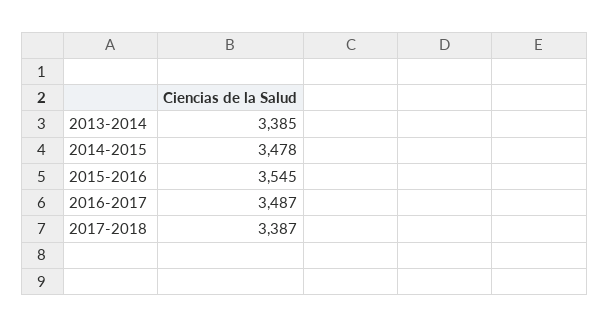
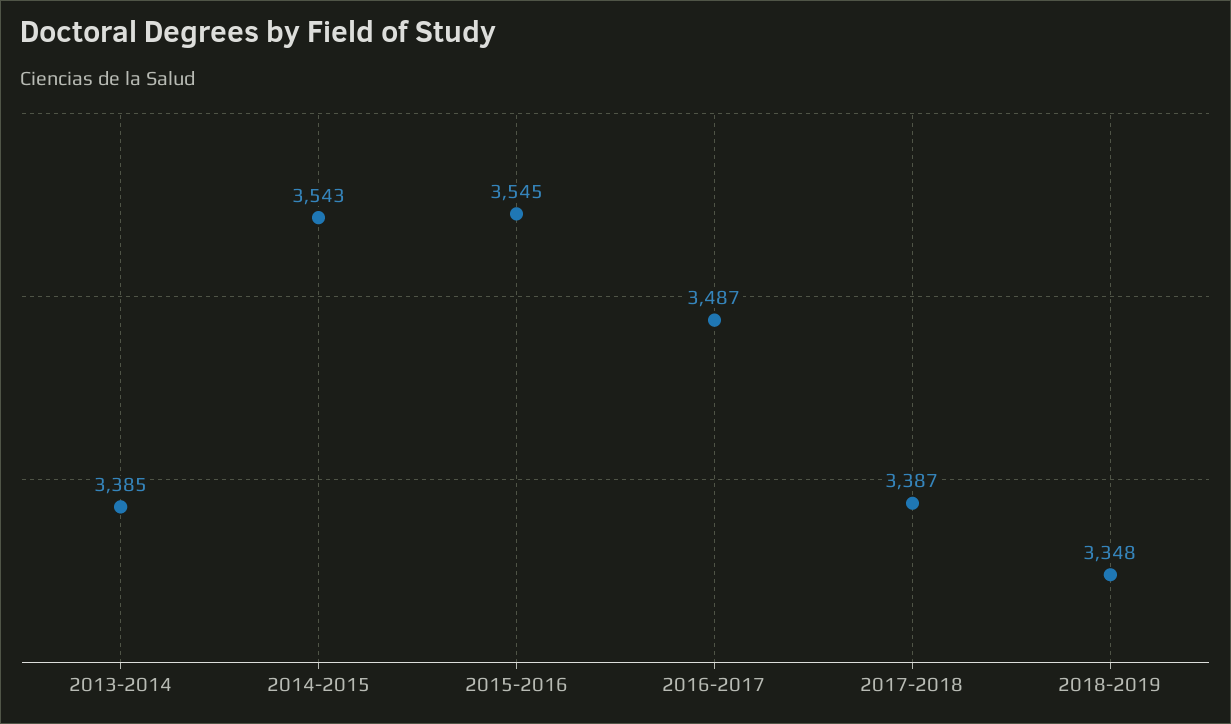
2014-2015: 3478 -> 3543
2018-2019: none -> 3348

